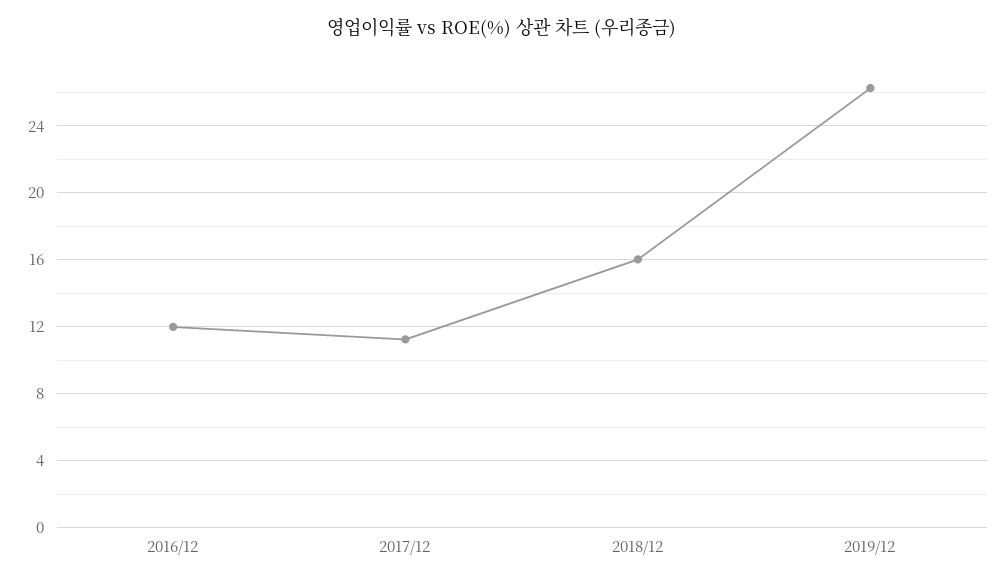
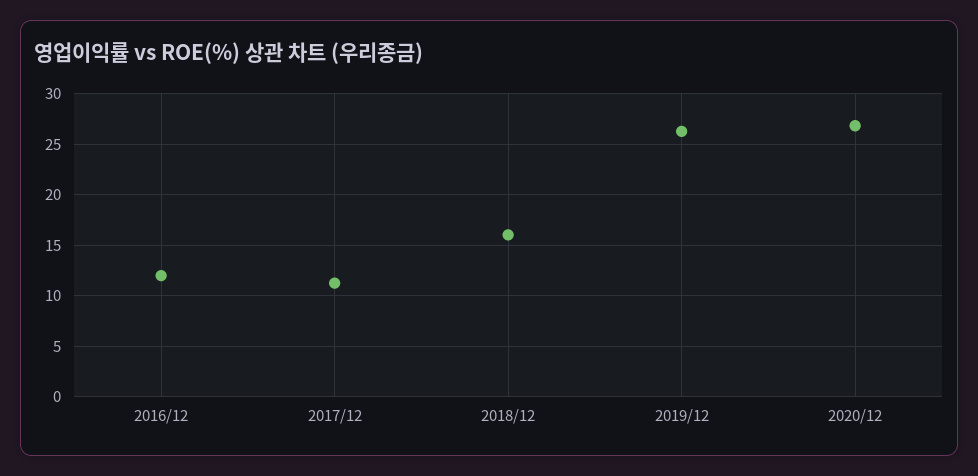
2020/12: none -> 27

